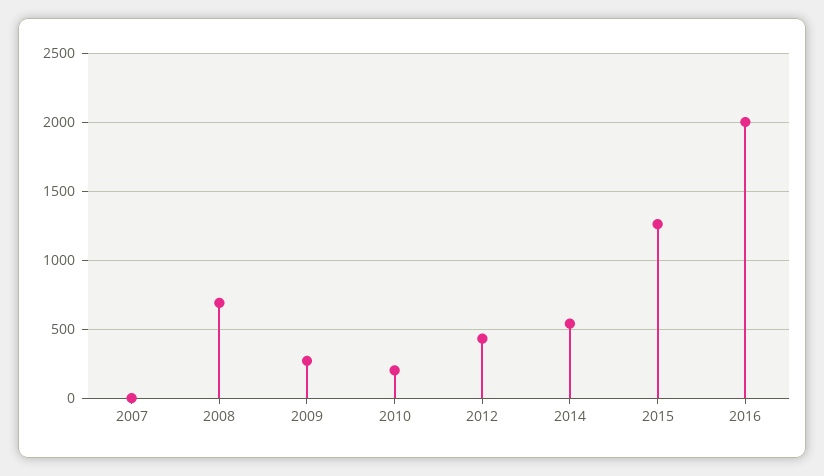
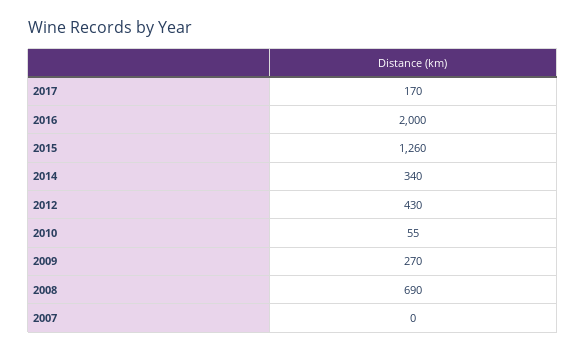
2010: 200 -> 55
2014: 550 -> 340
2017: none -> 170

